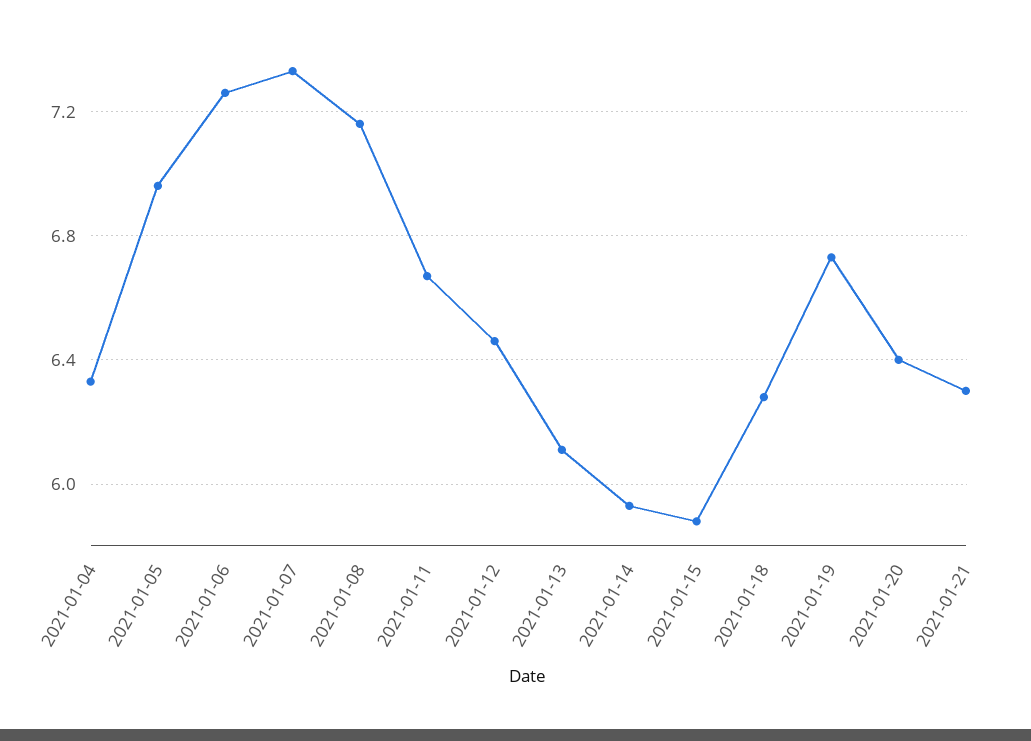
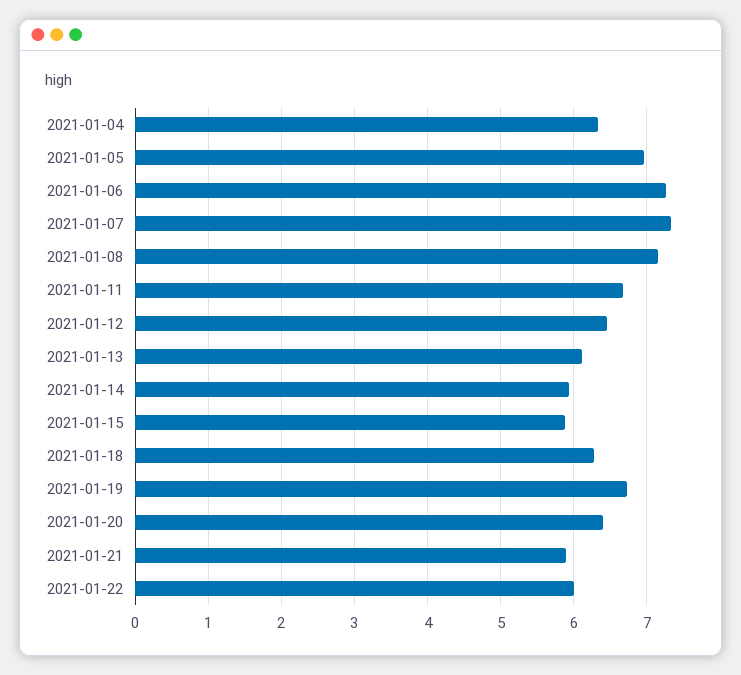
2021-01-21: 6.3 -> 5.9
2021-01-22: none -> 6

